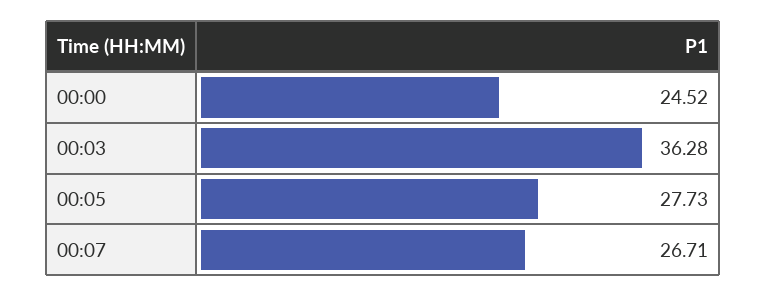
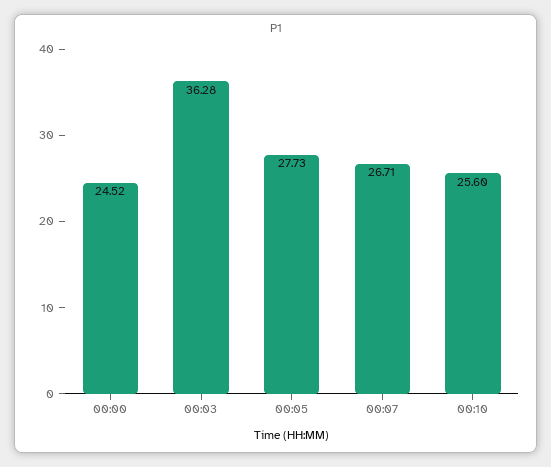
00:10: none -> 25.6

